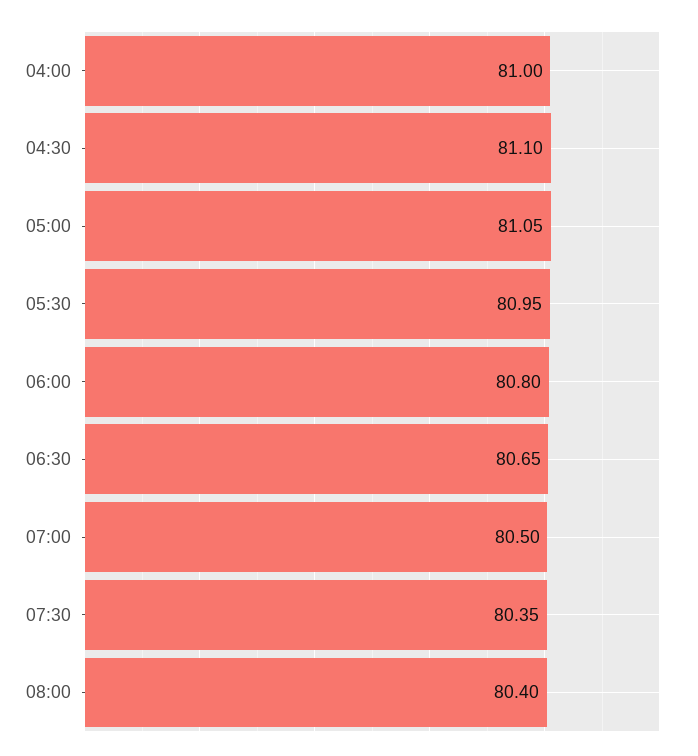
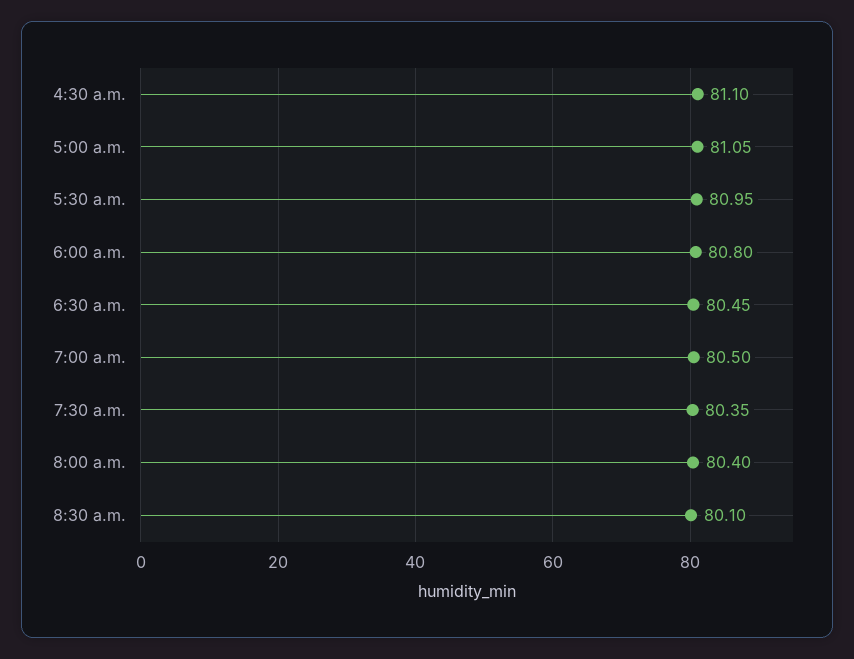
04:00: 81 -> none
06:30: 80.65 -> 80.45
8:30 a.m.: none -> 80.1

